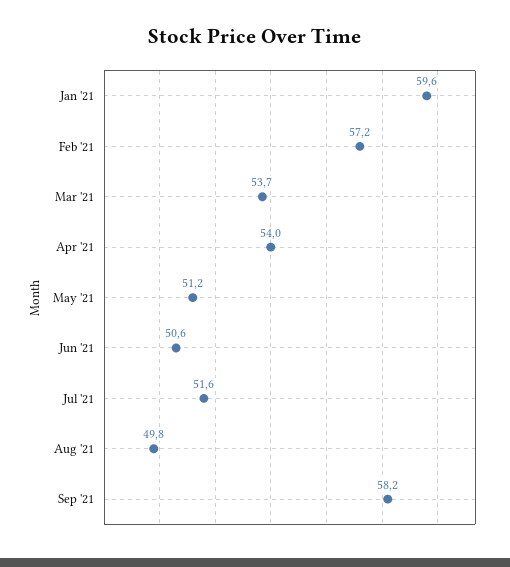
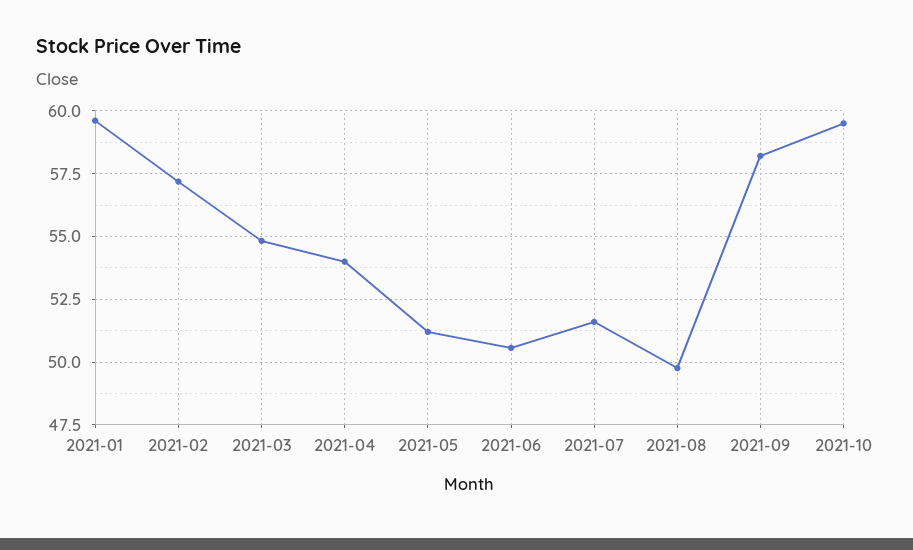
Mar '21: 53.7 -> 54.75
2021-10: none -> 59.5

